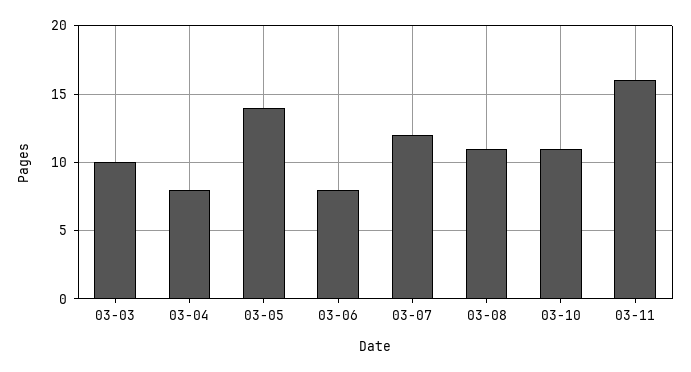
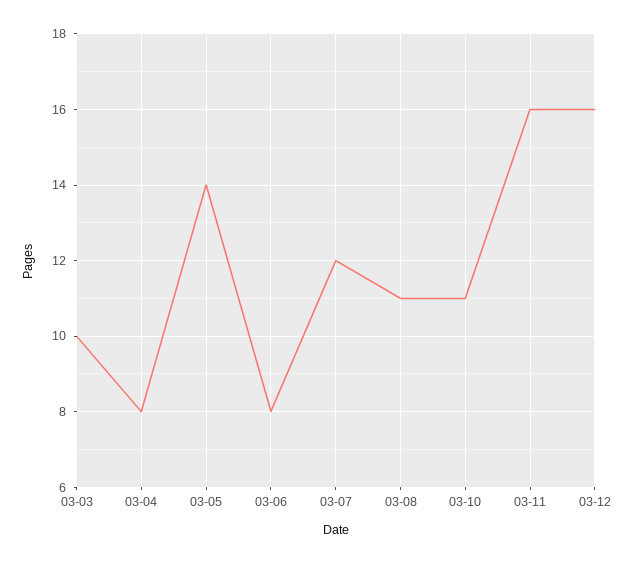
03-12: none -> 16

